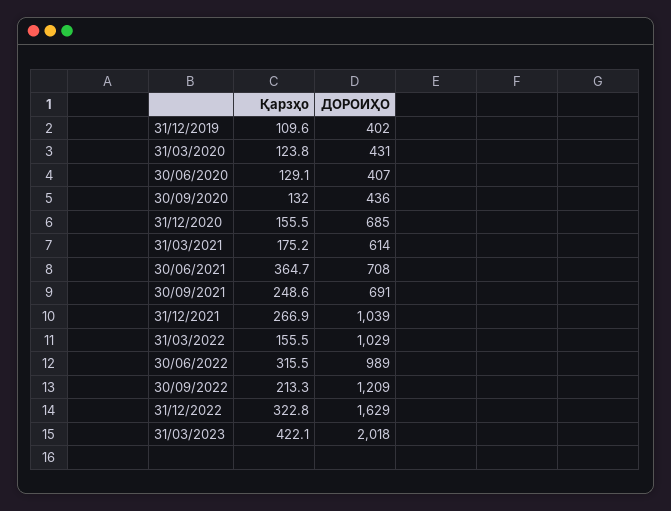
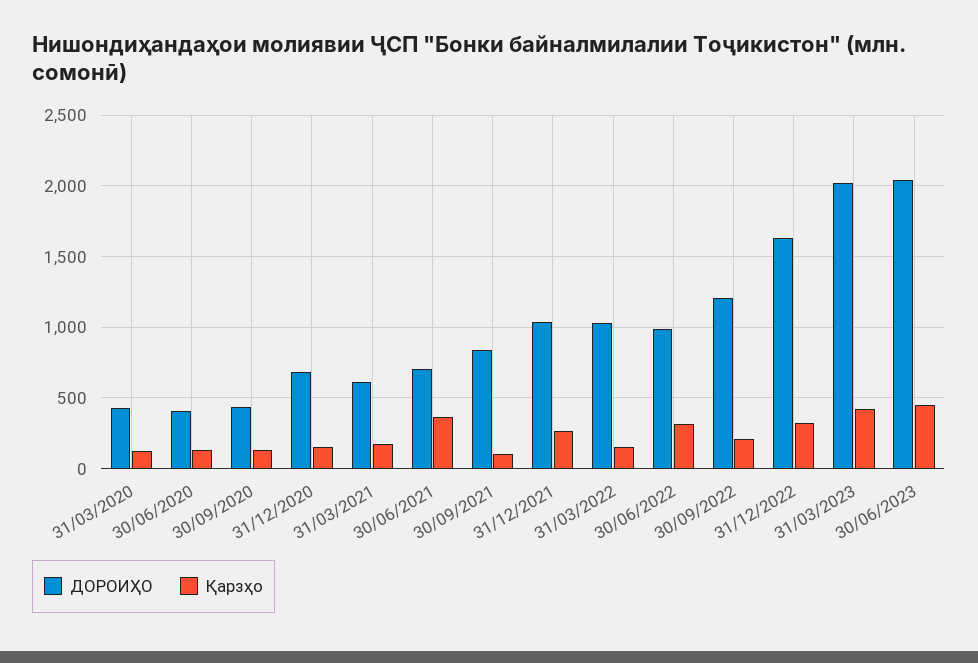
Қарзҳо, 31/12/2019: 109.6 -> none
ДОРОИҲО, 31/12/2019: 402 -> none
Қарзҳо, 30/09/2021: 248.6 -> 100
ДОРОИҲО, 30/09/2021: 691 -> 850
ДОРОИҲО, 30/06/2023: none -> 2050
Қарзҳо, 30/06/2023: none -> 450

